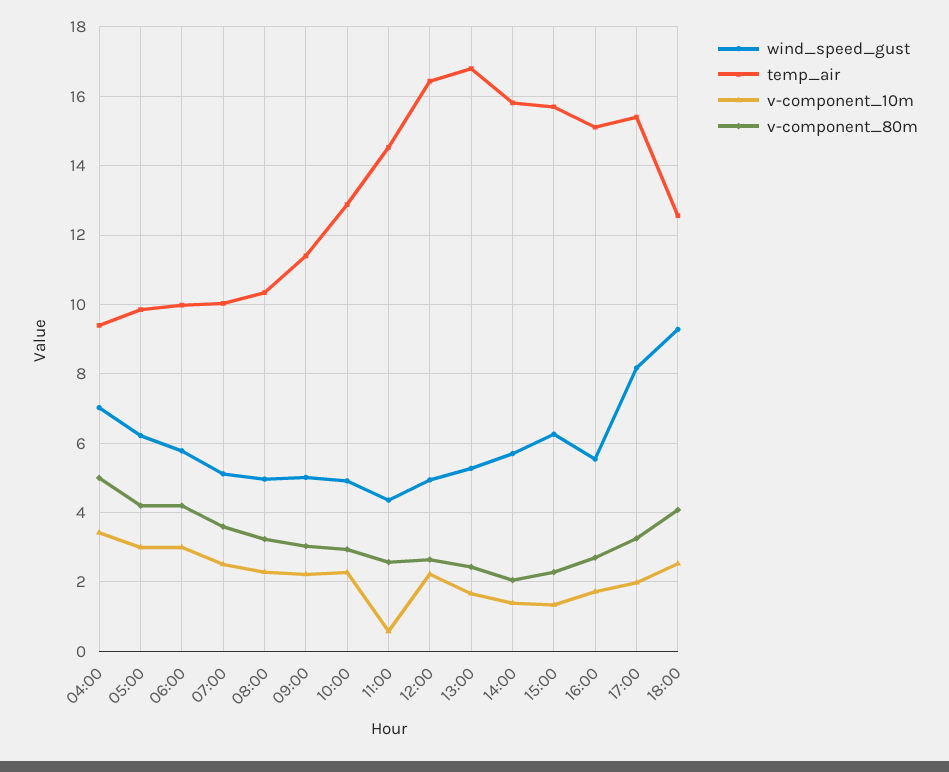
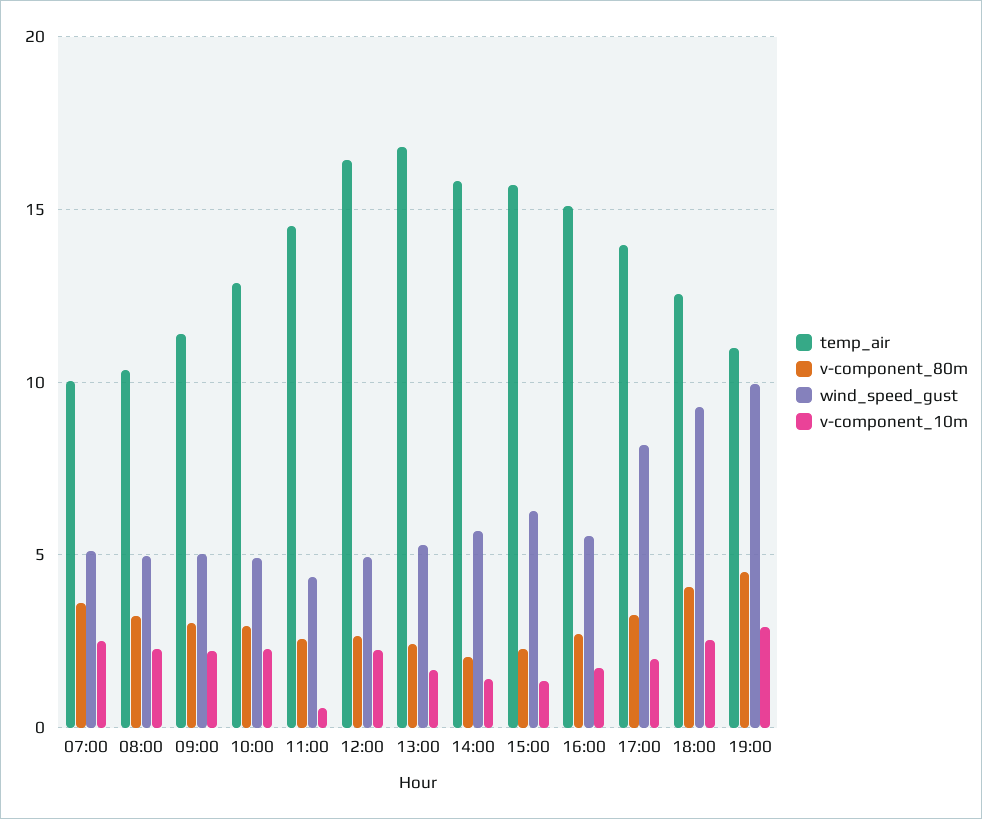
wind_speed_gust, 04:00: 7 -> none
temp_air, 04:00: 9.4 -> none
v-component_10m, 04:00: 3.4 -> none
v-component_80m, 04:00: 5 -> none
wind_speed_gust, 05:00: 6.2 -> none
temp_air, 05:00: 9.8 -> none
v-component_10m, 05:00: 3 -> none
v-component_80m, 05:00: 4.2 -> none
wind_speed_gust, 06:00: 5.8 -> none
temp_air, 06:00: 10 -> none
v-component_10m, 06:00: 3 -> none
v-component_80m, 06:00: 4.2 -> none
temp_air, 17:00: 15.4 -> 14
temp_air, 19:00: none -> 11
v-component_80m, 19:00: none -> 4.5
wind_speed_gust, 19:00: none -> 10
v-component_10m, 19:00: none -> 3

